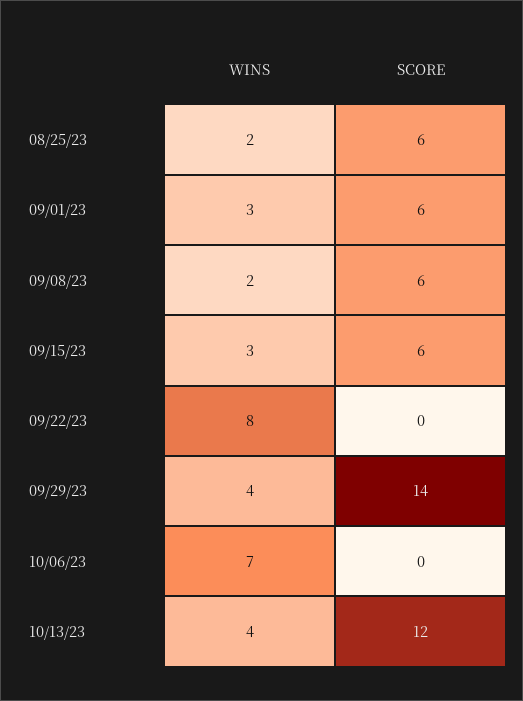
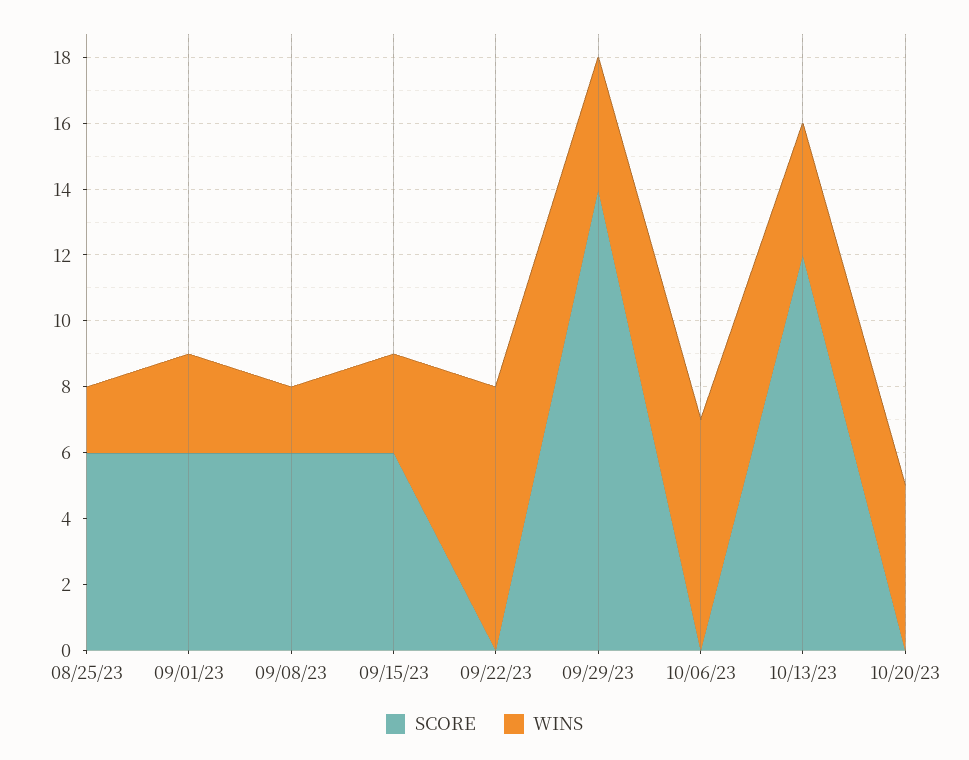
SCORE, 10/20/23: none -> 0
WINS, 10/20/23: none -> 5

